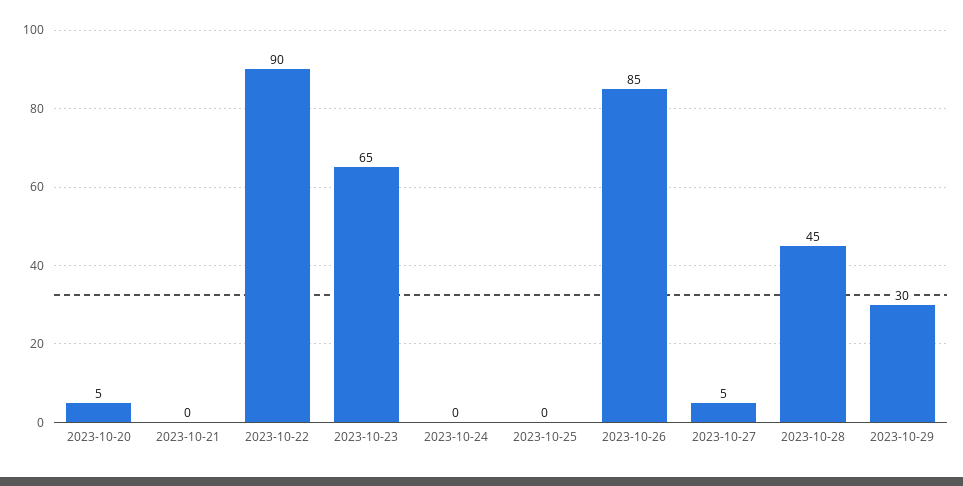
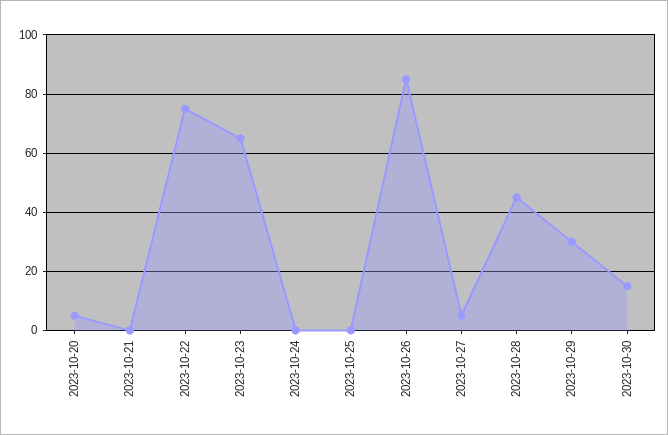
2023-10-22: 90 -> 75
2023-10-30: none -> 15

